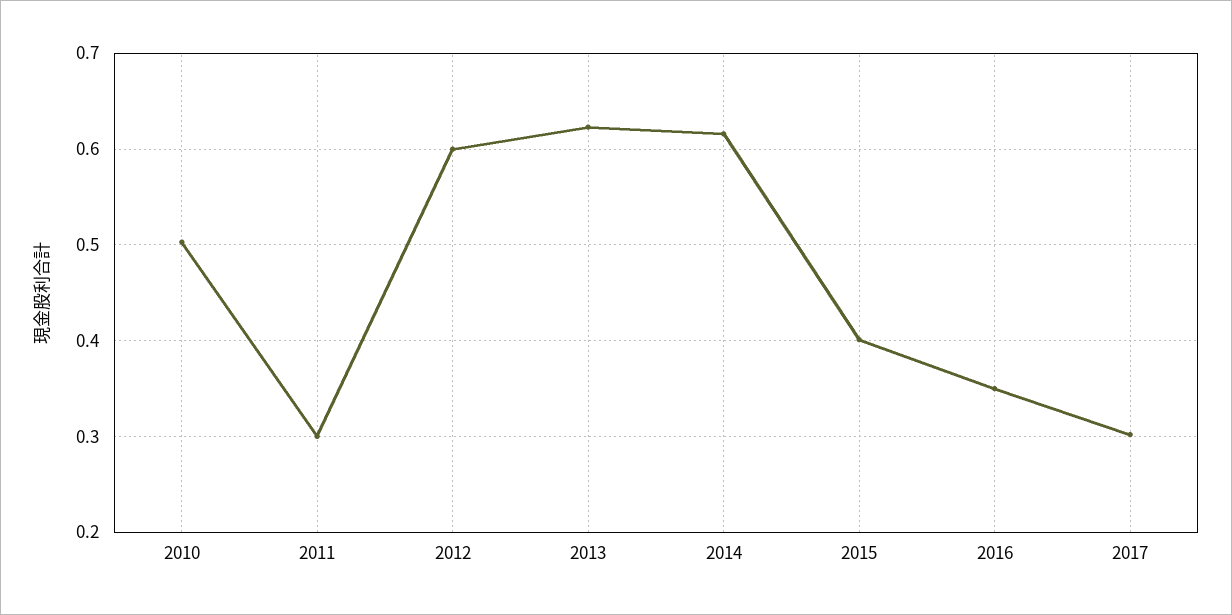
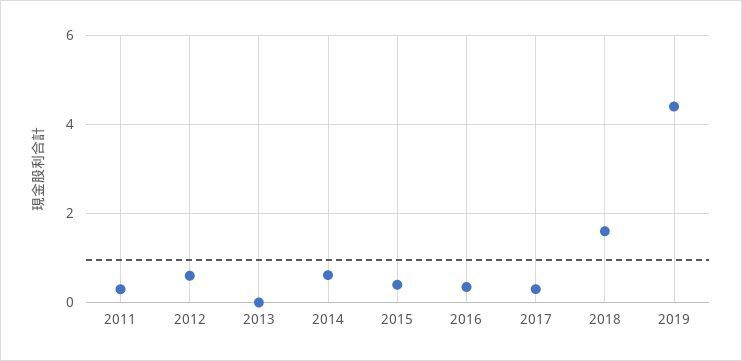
2010: 0.5 -> none
2013: 0.62 -> 0
2018: none -> 1.6
2019: none -> 4.4

